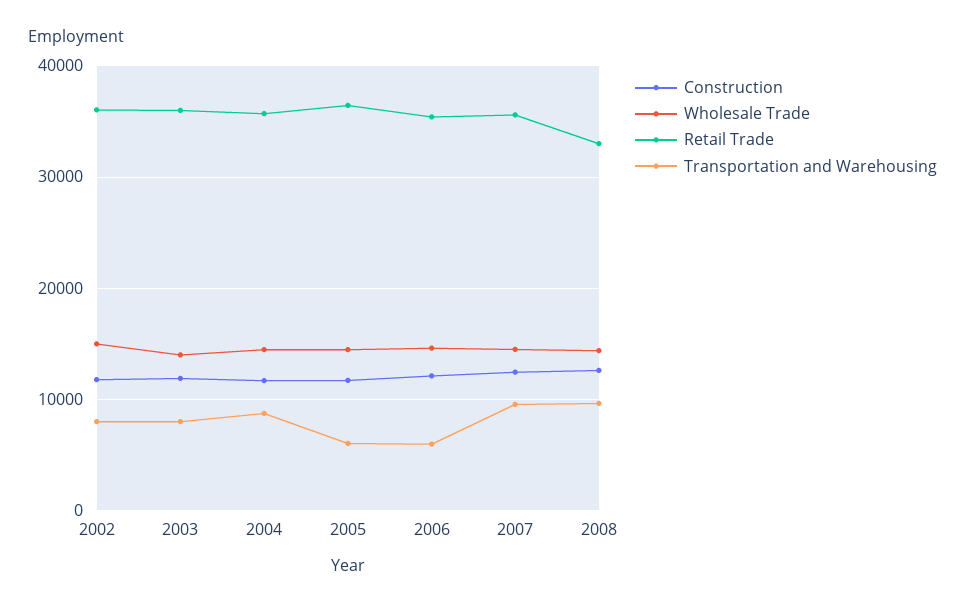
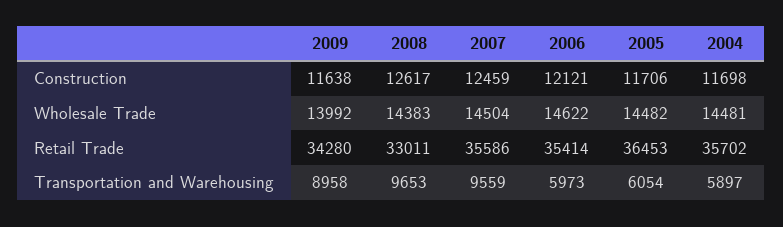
Construction, 2002: 12000 -> none
Wholesale Trade, 2002: 15000 -> none
Retail Trade, 2002: 36000 -> none
Transportation and Warehousing, 2002: 8000 -> none
Construction, 2003: 12000 -> none
Wholesale Trade, 2003: 14000 -> none
Retail Trade, 2003: 36000 -> none
Transportation and Warehousing, 2003: 8000 -> none
Transportation and Warehousing, 2004: 9000 -> 5897
Construction, 2009: none -> 11638
Wholesale Trade, 2009: none -> 13992
Retail Trade, 2009: none -> 34280
Transportation and Warehousing, 2009: none -> 8958

